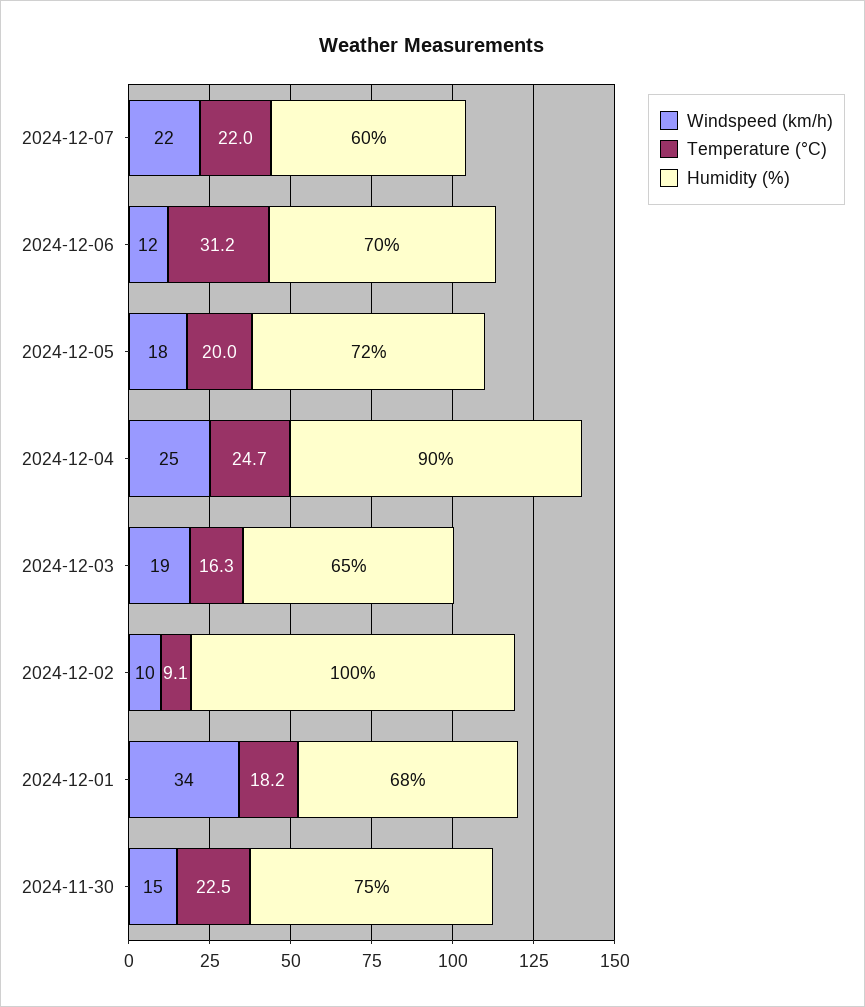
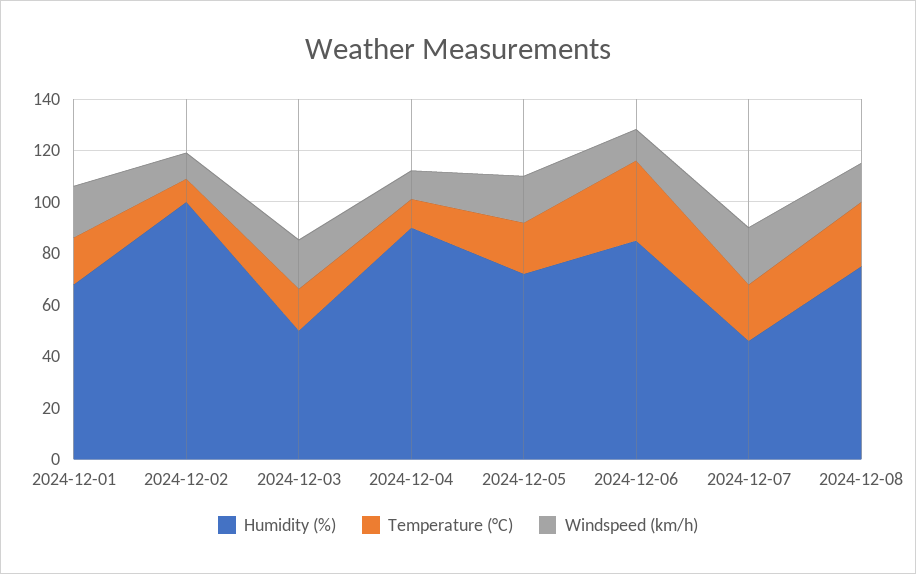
Humidity (%), 2024-12-07: 60 -> 45
Humidity (%), 2024-12-06: 70 -> 85
Windspeed (km/h), 2024-12-04: 25 -> 10
Temperature (°C), 2024-12-04: 24.7 -> 10
Humidity (%), 2024-12-03: 65 -> 50
Windspeed (km/h), 2024-12-01: 34 -> 20
Windspeed (km/h), 2024-11-30: 15 -> none
Temperature (°C), 2024-11-30: 22.5 -> none
Humidity (%), 2024-11-30: 75 -> none
Humidity (%), 2024-12-08: none -> 75
Temperature (°C), 2024-12-08: none -> 25
Windspeed (km/h), 2024-12-08: none -> 15

